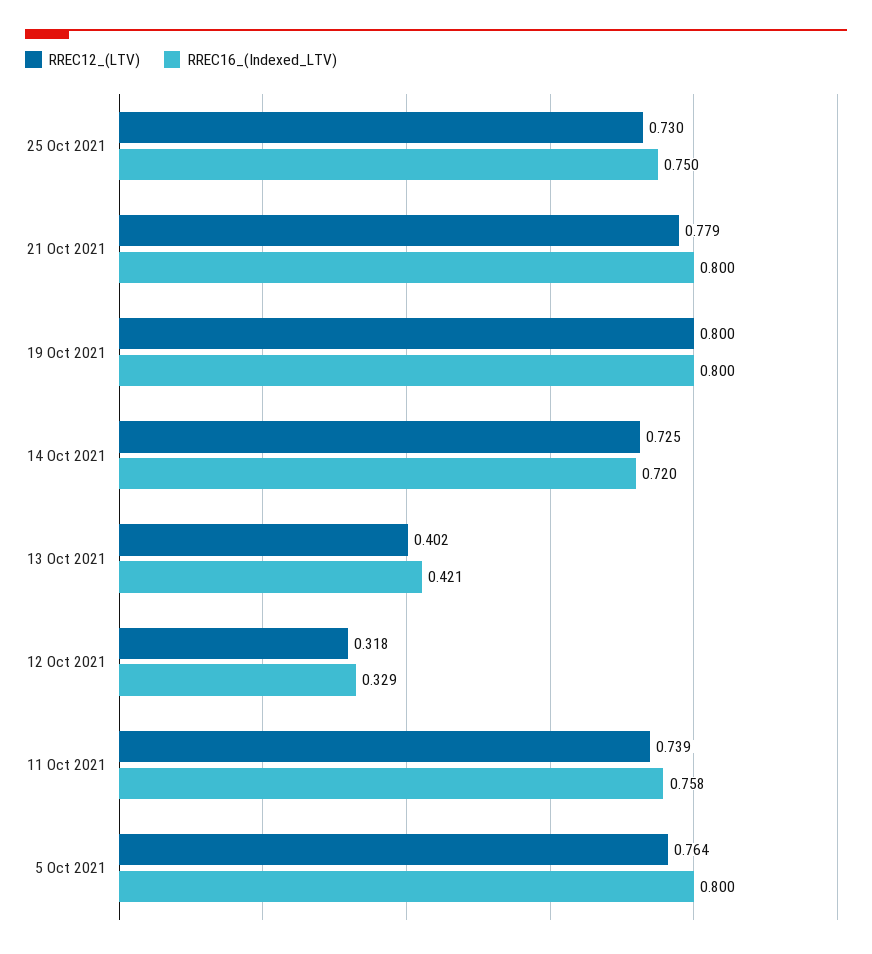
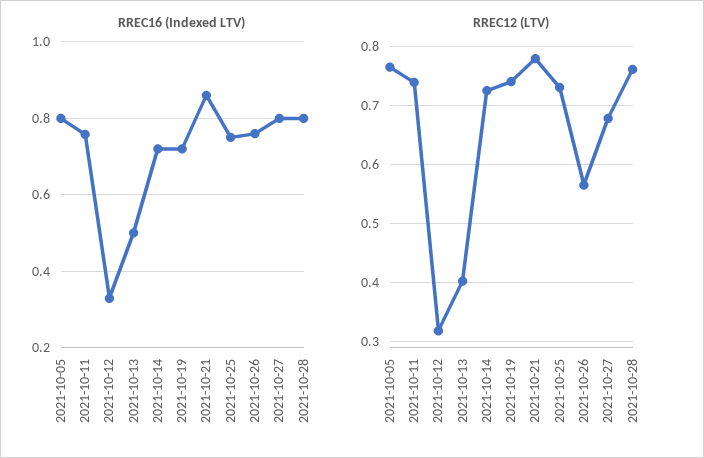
RREC16_(Indexed_LTV), 21 Oct 2021: 0.8 -> 0.86
RREC12_(LTV), 19 Oct 2021: 0.8 -> 0.74
RREC16_(Indexed_LTV), 19 Oct 2021: 0.8 -> 0.72
RREC16_(Indexed_LTV), 13 Oct 2021: 0.421 -> 0.5
RREC16_(Indexed_LTV), 2021-10-26: none -> 0.76
RREC16_(Indexed_LTV), 2021-10-27: none -> 0.8
RREC16_(Indexed_LTV), 2021-10-28: none -> 0.8
RREC12_(LTV), 2021-10-26: none -> 0.56
RREC12_(LTV), 2021-10-27: none -> 0.68
RREC12_(LTV), 2021-10-28: none -> 0.76

